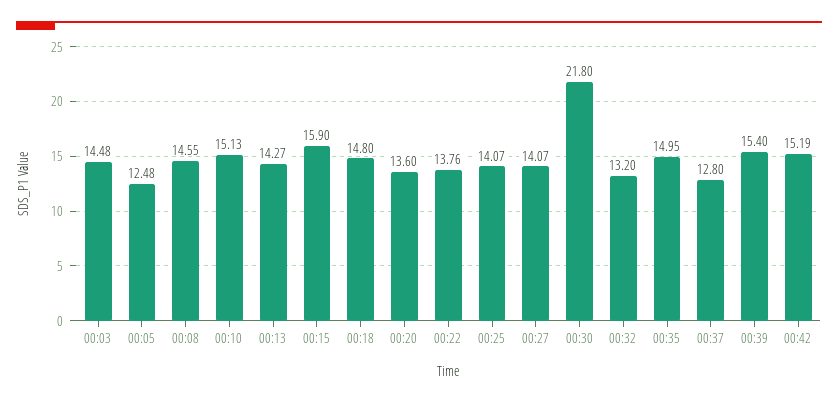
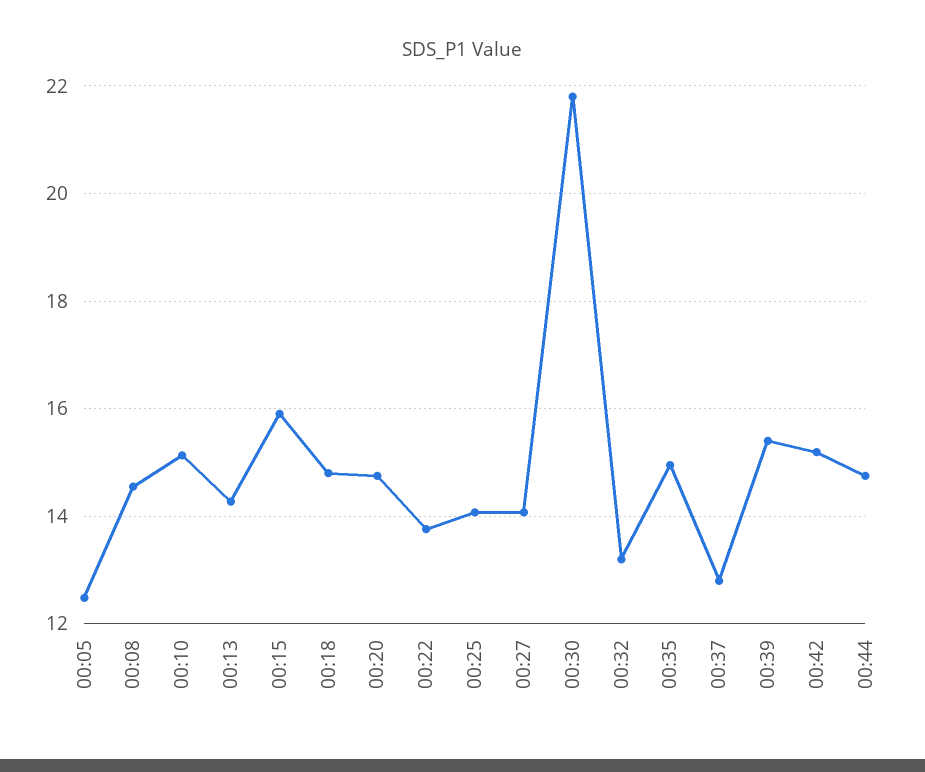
00:03: 14.48 -> none
00:20: 13.6 -> 14.8
00:44: none -> 14.8

